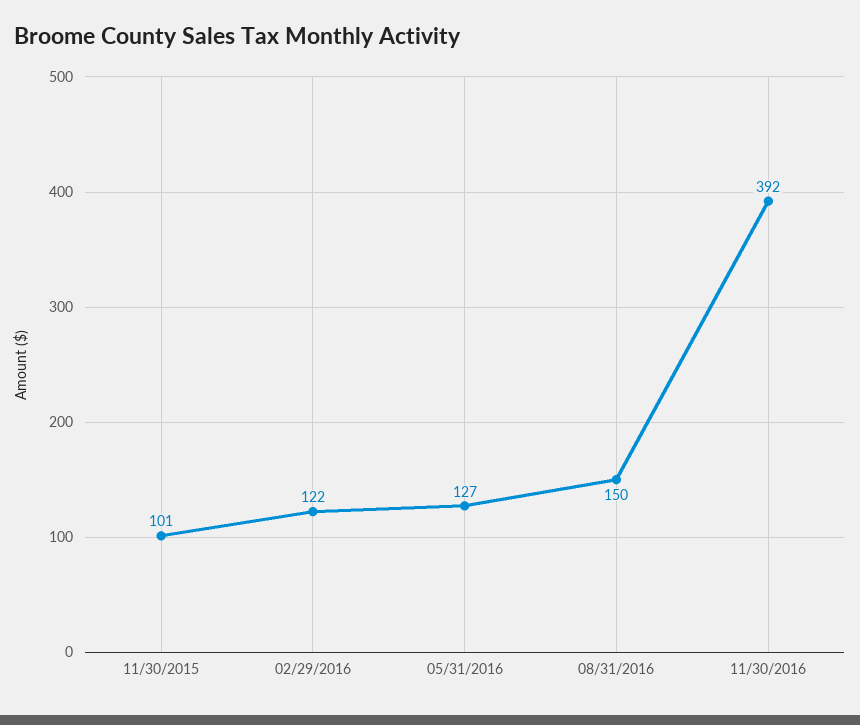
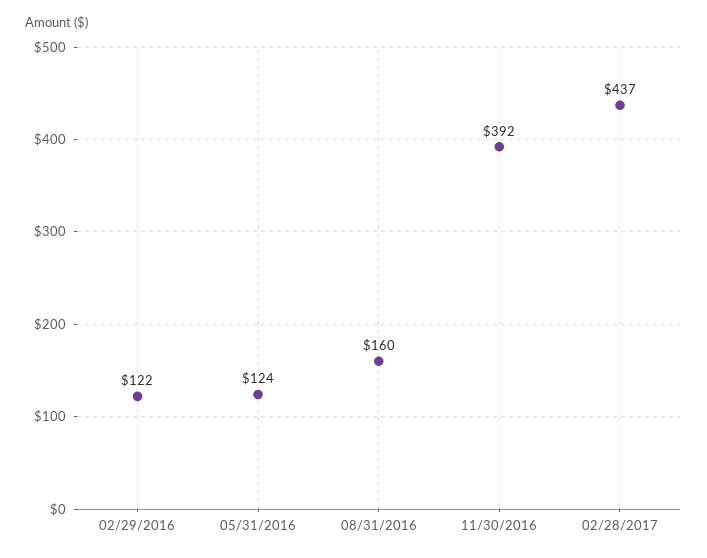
11/30/2015: 101 -> none
05/31/2016: 127 -> 124
08/31/2016: 150 -> 160
02/28/2017: none -> 437

